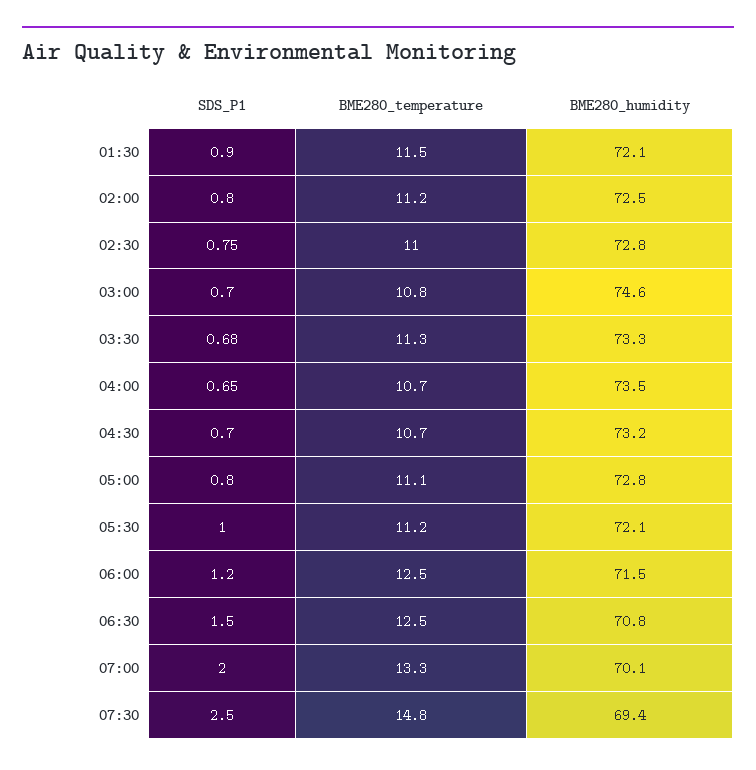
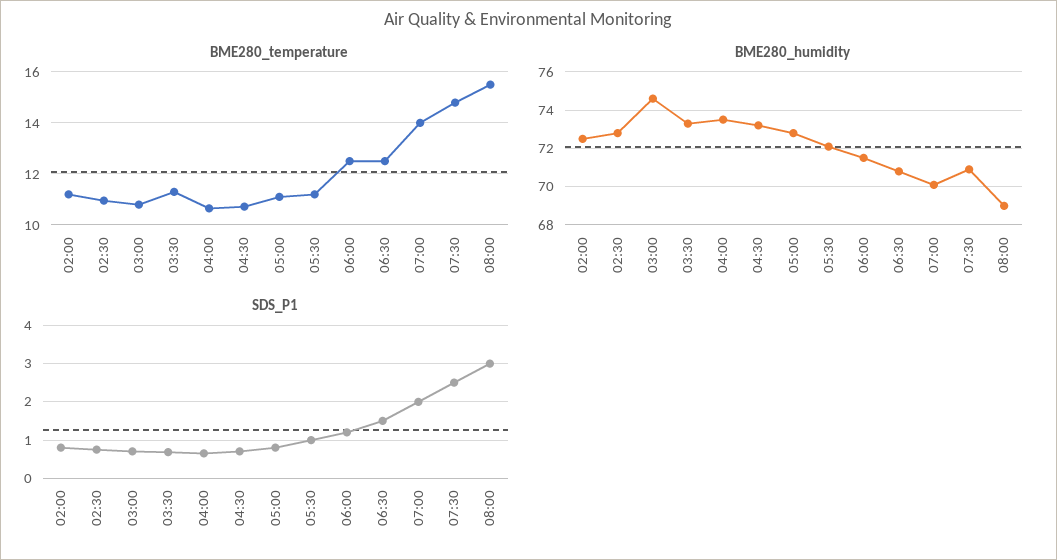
SDS_P1, 01:30: 0.9 -> none
BME280_temperature, 01:30: 11.5 -> none
BME280_humidity, 01:30: 72.1 -> none
BME280_temperature, 07:00: 13.3 -> 14
BME280_humidity, 07:30: 69.4 -> 71
BME280_temperature, 08:00: none -> 15.5
BME280_humidity, 08:00: none -> 69
SDS_P1, 08:00: none -> 3

